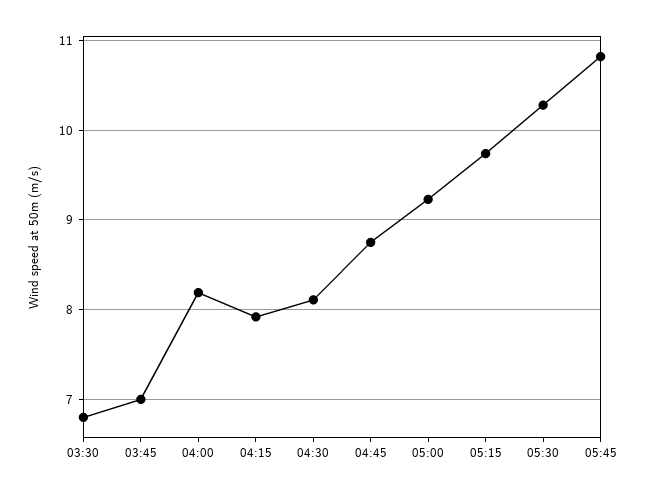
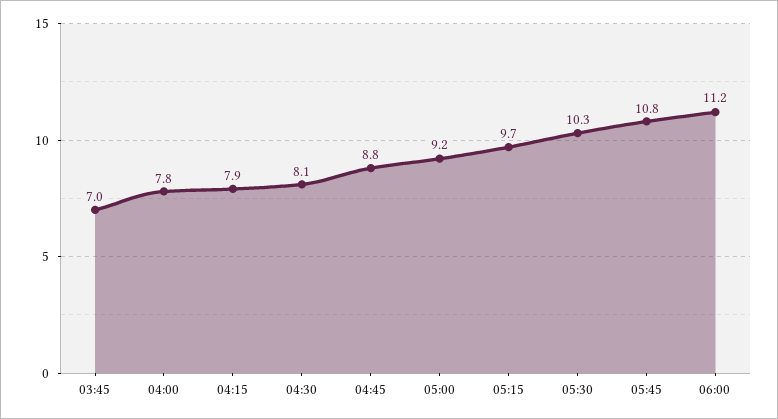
03:30: 6.8 -> none
04:00: 8.2 -> 7.8
06:00: none -> 11.2

